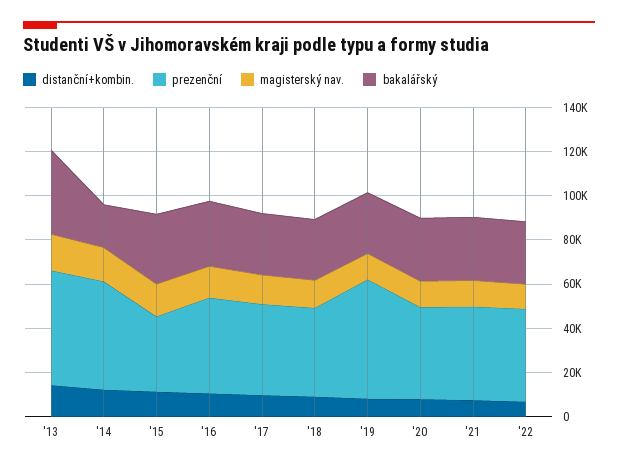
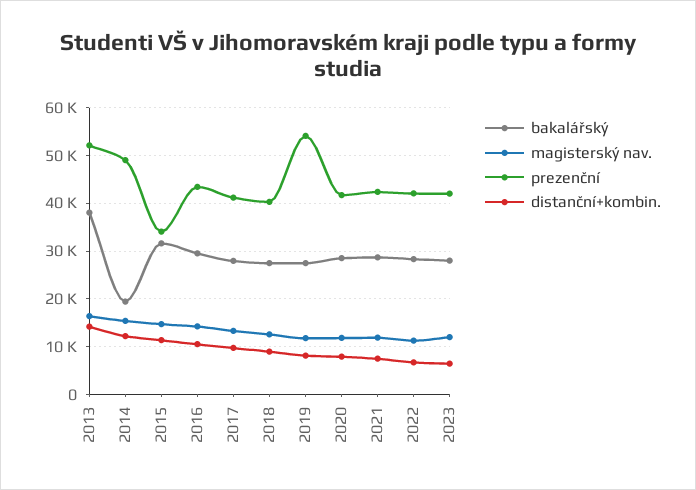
bakalářský, 2023: none -> 28000
magisterský nav., 2023: none -> 12000
prezenční, 2023: none -> 42000
distanční+kombin., 2023: none -> 6000

